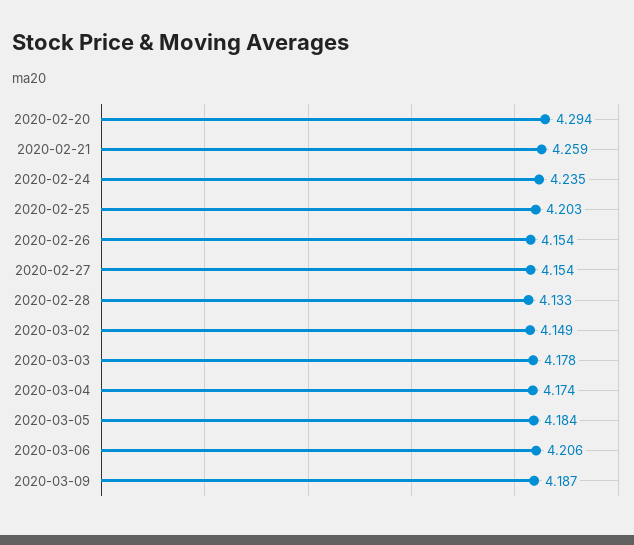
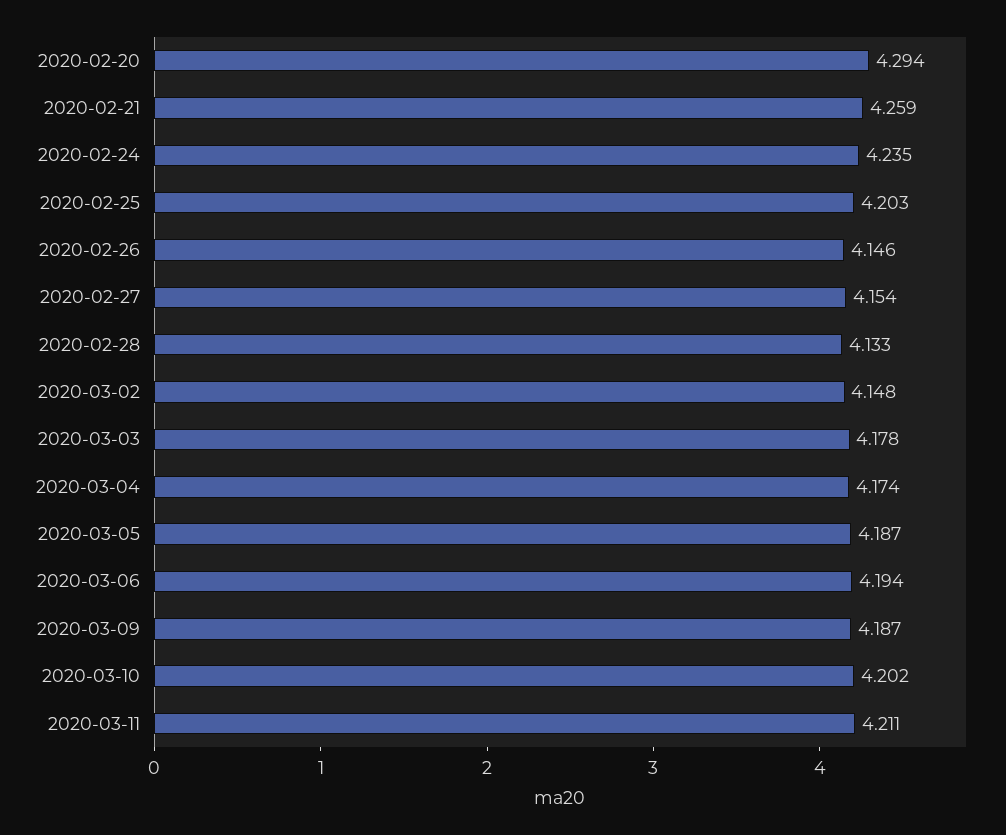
2020-02-26: 4.154 -> 4.146
2020-03-02: 4.149 -> 4.148
2020-03-05: 4.184 -> 4.187
2020-03-06: 4.206 -> 4.194
2020-03-10: none -> 4.202
2020-03-11: none -> 4.211

